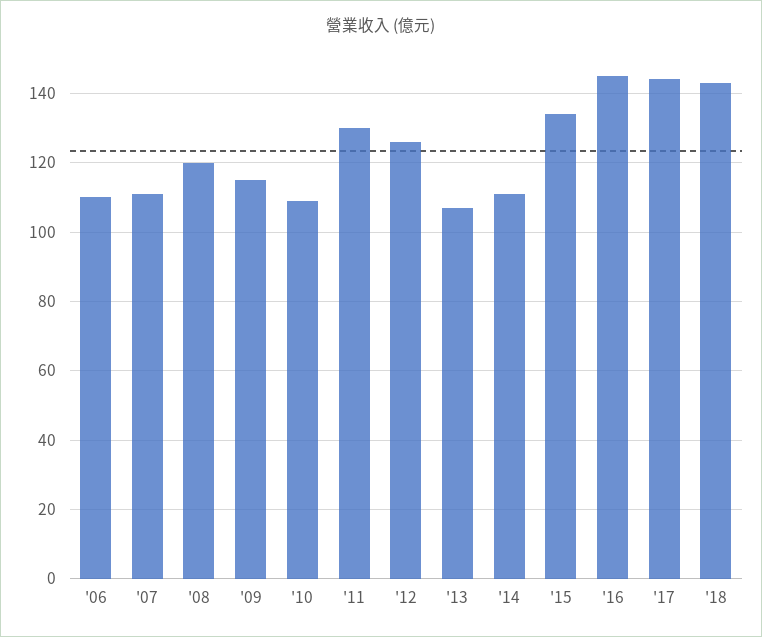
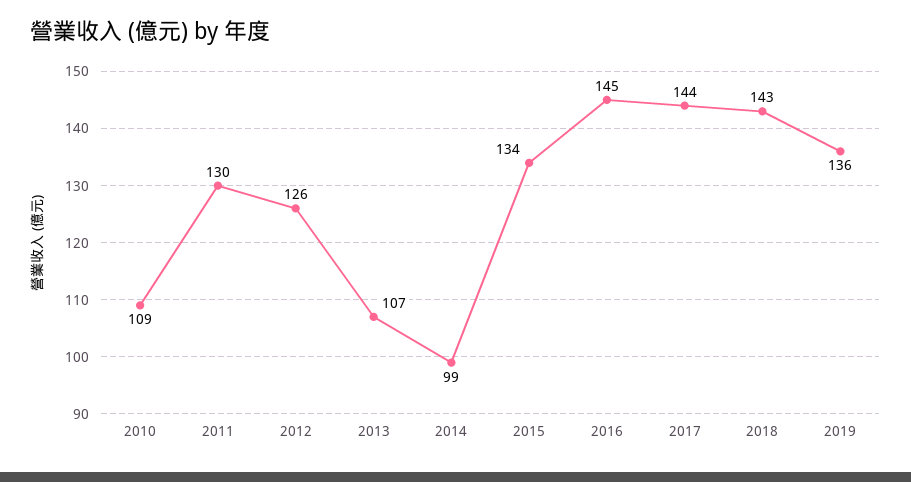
'06: 110 -> none
'07: 110 -> none
'08: 120 -> none
'09: 115 -> none
'14: 110 -> 99
2019: none -> 136

